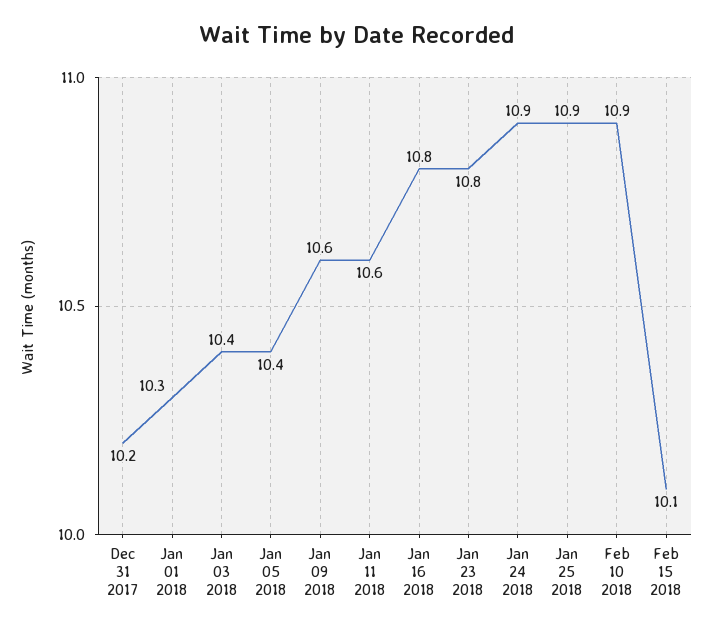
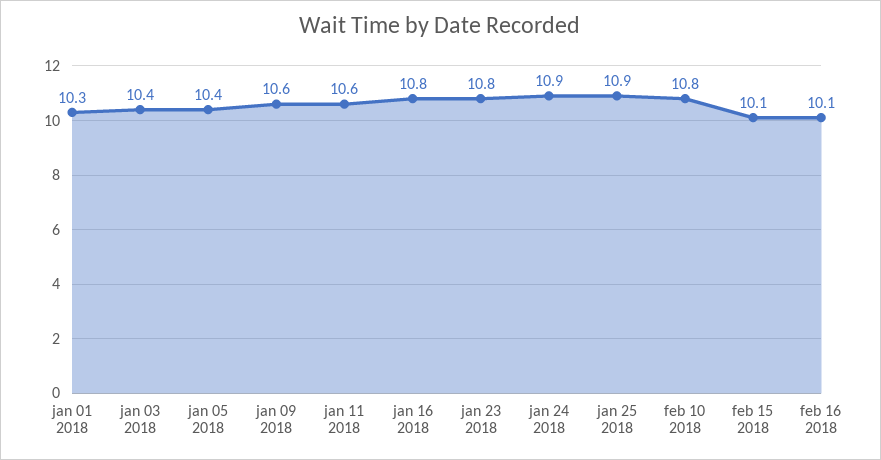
Dec 31 2017: 10.2 -> none
Feb 10 2018: 10.9 -> 10.8
feb 16 2018: none -> 10.1

